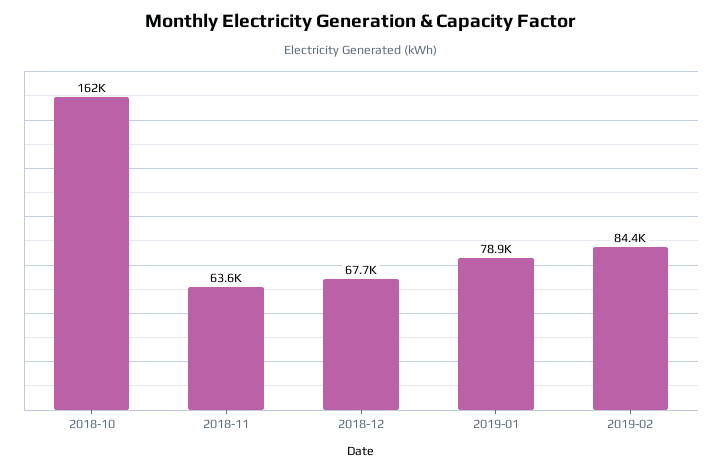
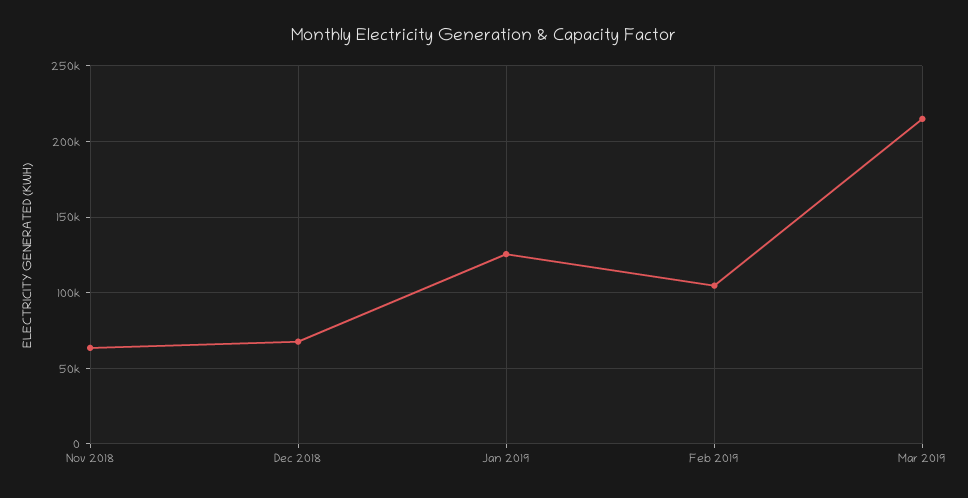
2018-10: 162000 -> none
2019-01: 78900 -> 125000
2019-02: 84400 -> 105000
Mar 2019: none -> 215000

